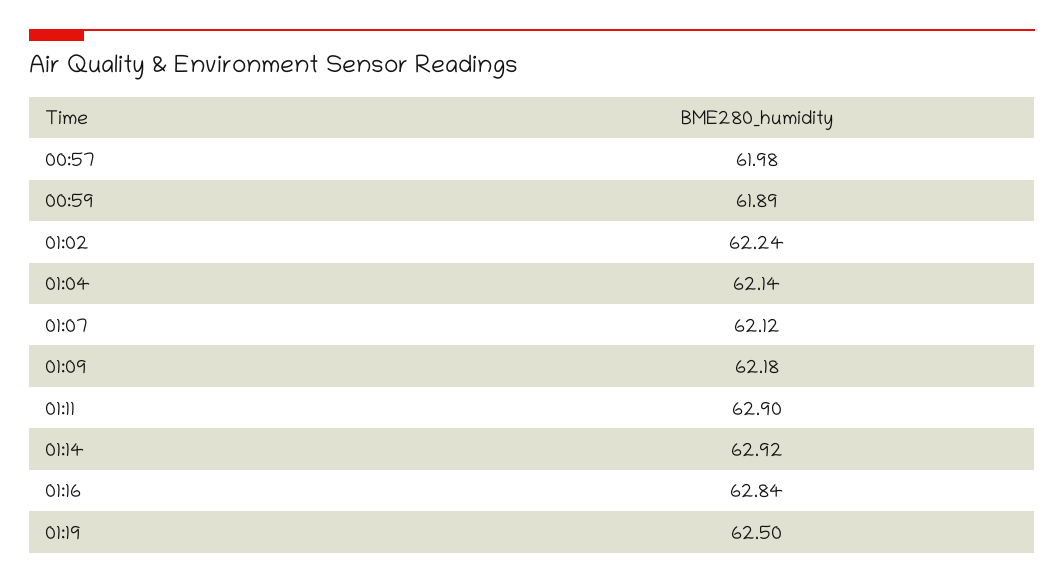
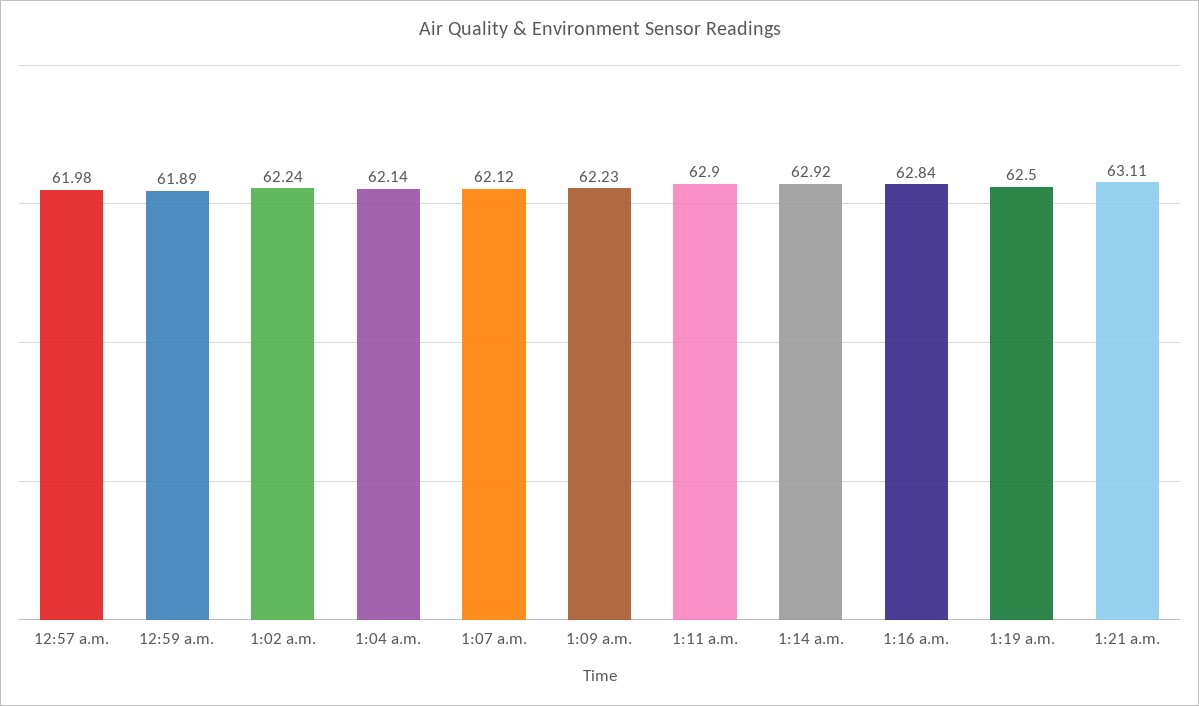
01:09: 62.18 -> 62.23
1:21 a.m.: none -> 63.11

